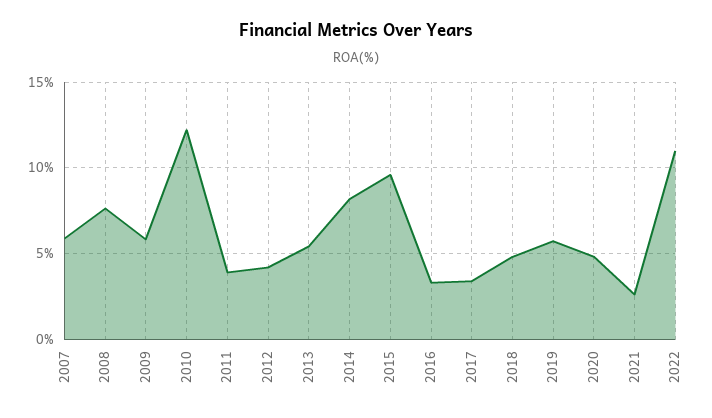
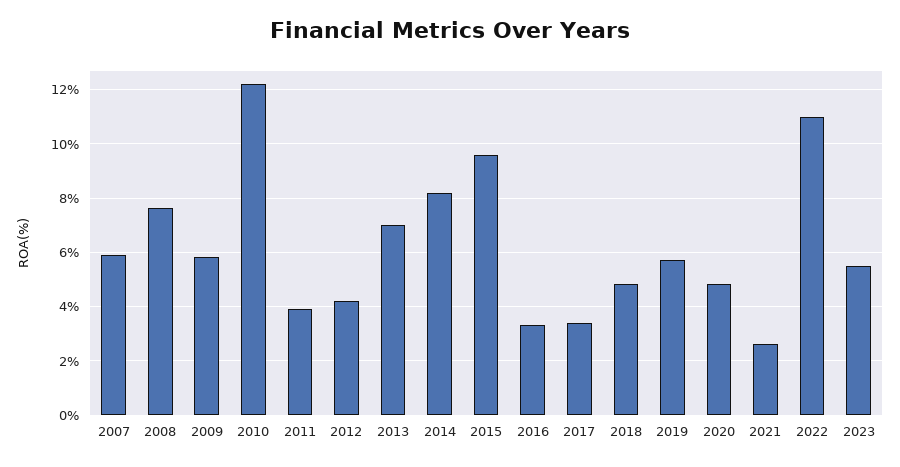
2013: 5.5 -> 7
2023: none -> 5.5

